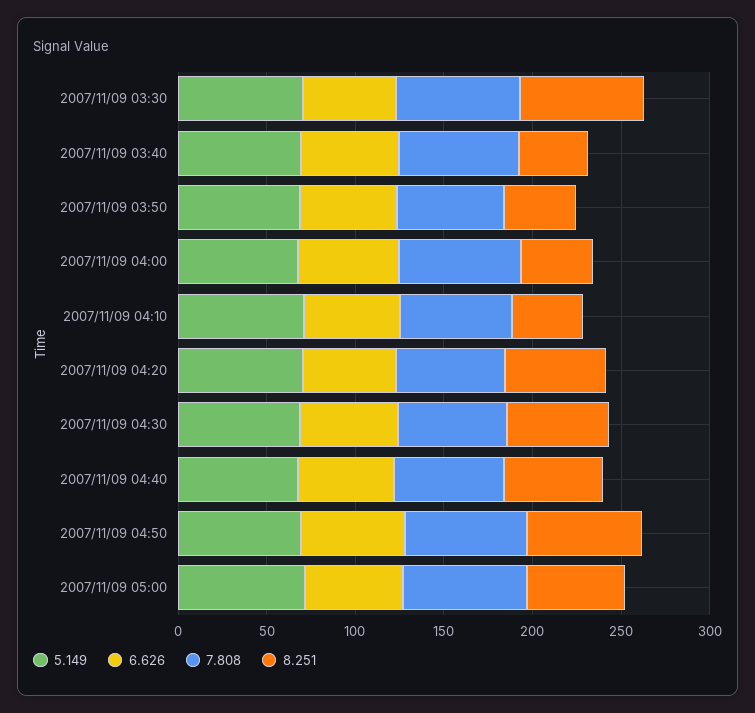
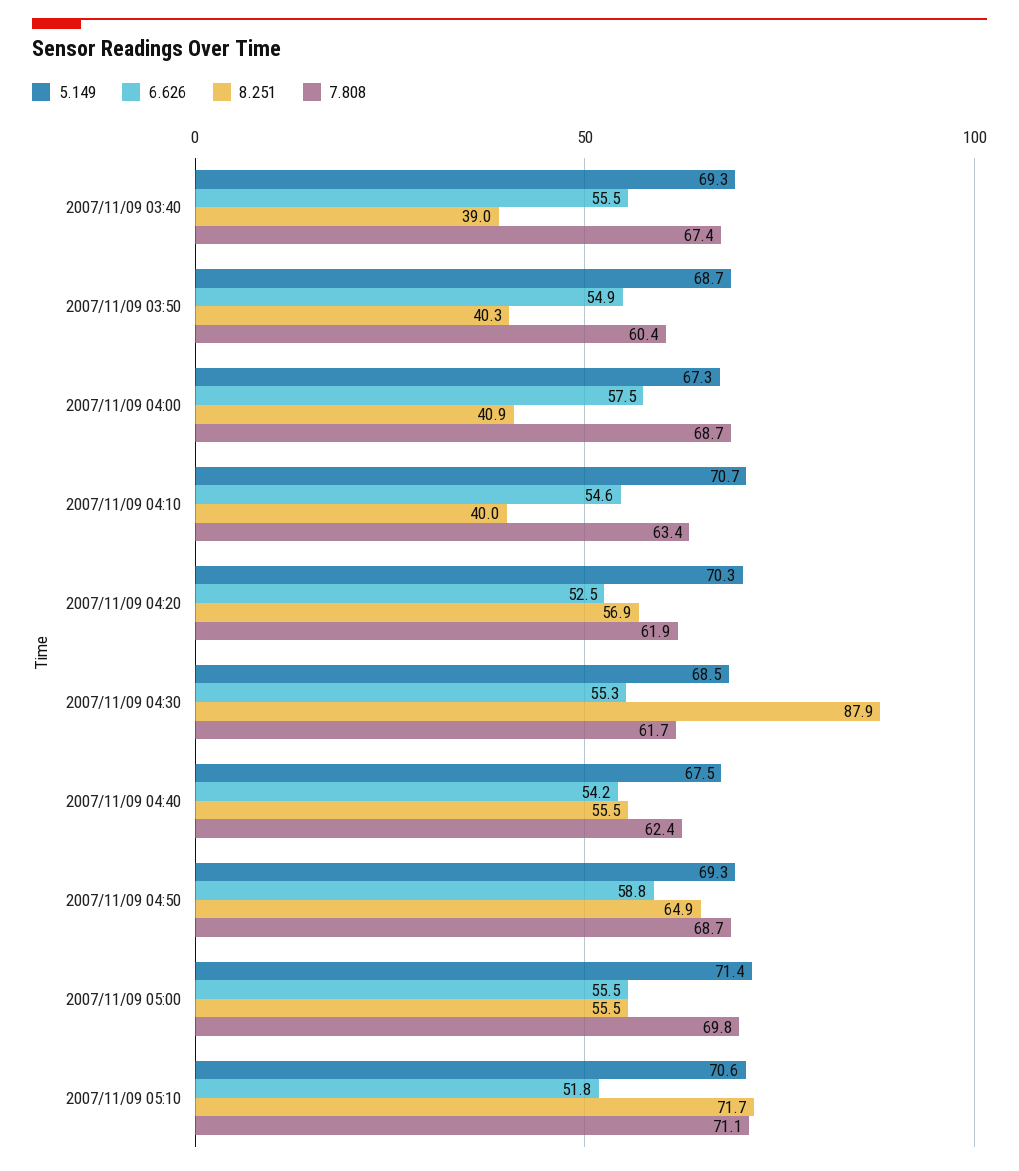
5.149, 2007/11/09 03:30: 70 -> none
6.626, 2007/11/09 03:30: 50 -> none
7.808, 2007/11/09 03:30: 70 -> none
8.251, 2007/11/09 03:30: 70 -> none
8.251, 2007/11/09 04:30: 60 -> 87.9
5.149, 2007/11/09 05:10: none -> 70.6
6.626, 2007/11/09 05:10: none -> 51.8
8.251, 2007/11/09 05:10: none -> 71.7
7.808, 2007/11/09 05:10: none -> 71.1

